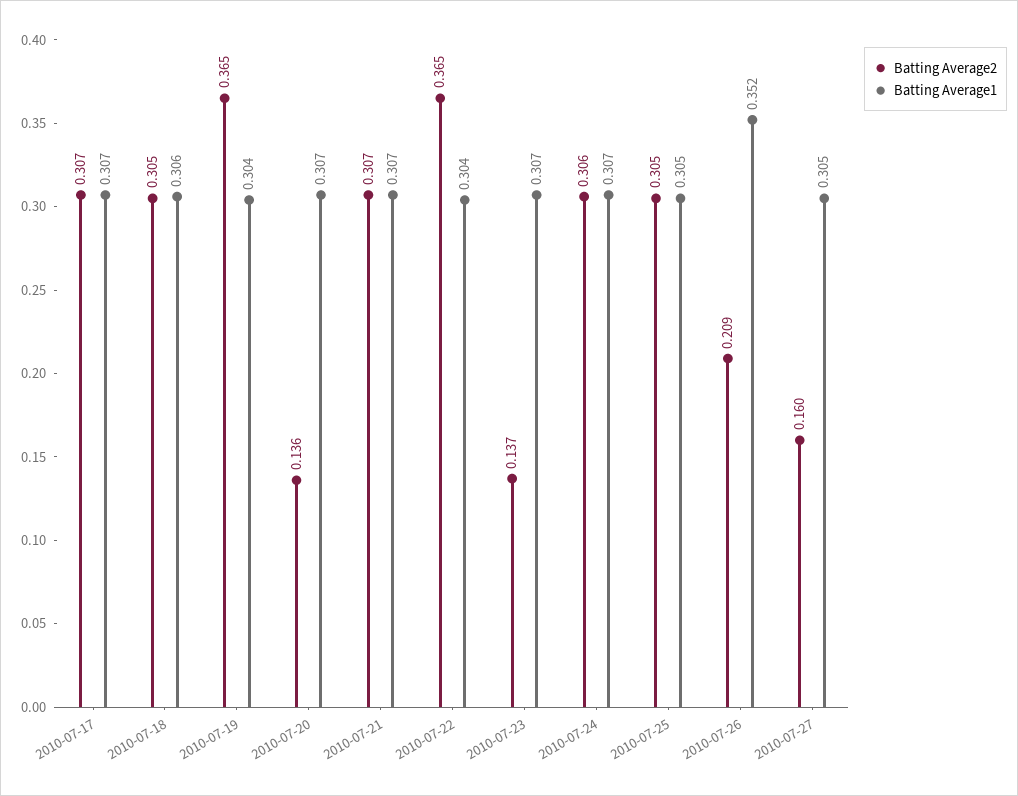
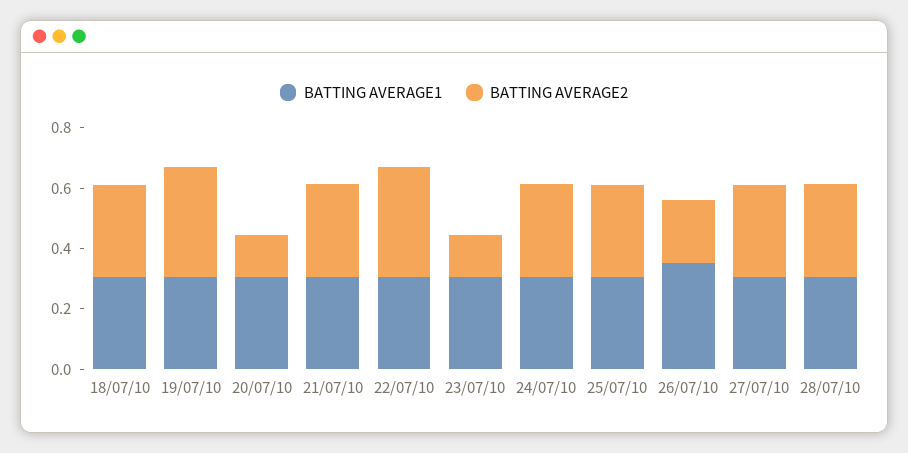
Batting Average2, 2010-07-17: 0.307 -> none
Batting Average1, 2010-07-17: 0.307 -> none
Batting Average2, 2010-07-27: 0.16 -> 0.3
Batting Average1, 28/07/10: none -> 0.3
Batting Average2, 28/07/10: none -> 0.3

